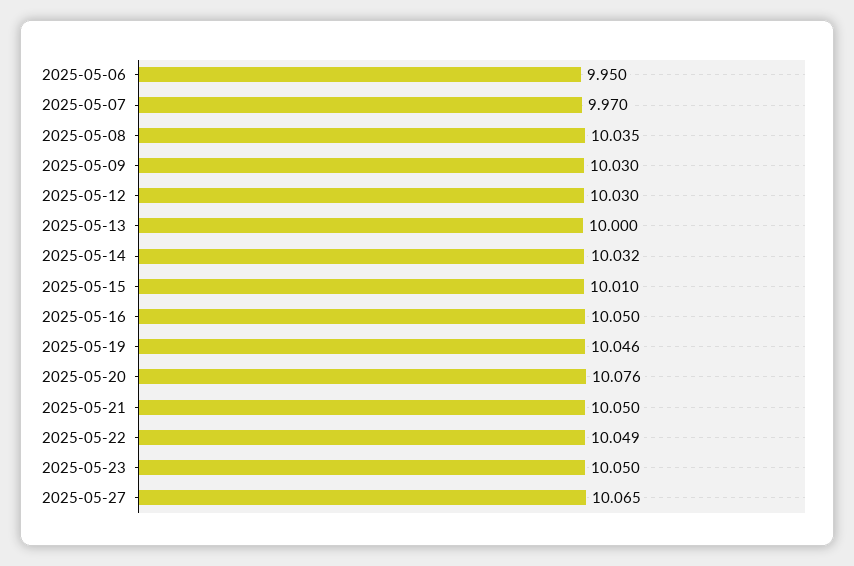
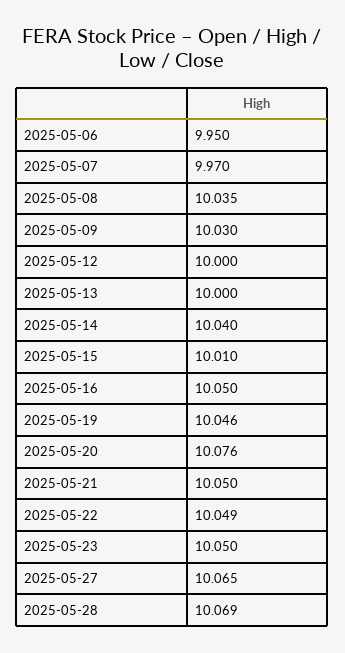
2025-05-12: 10.03 -> 10
2025-05-14: 10.032 -> 10.04
2025-05-28: none -> 10.069

